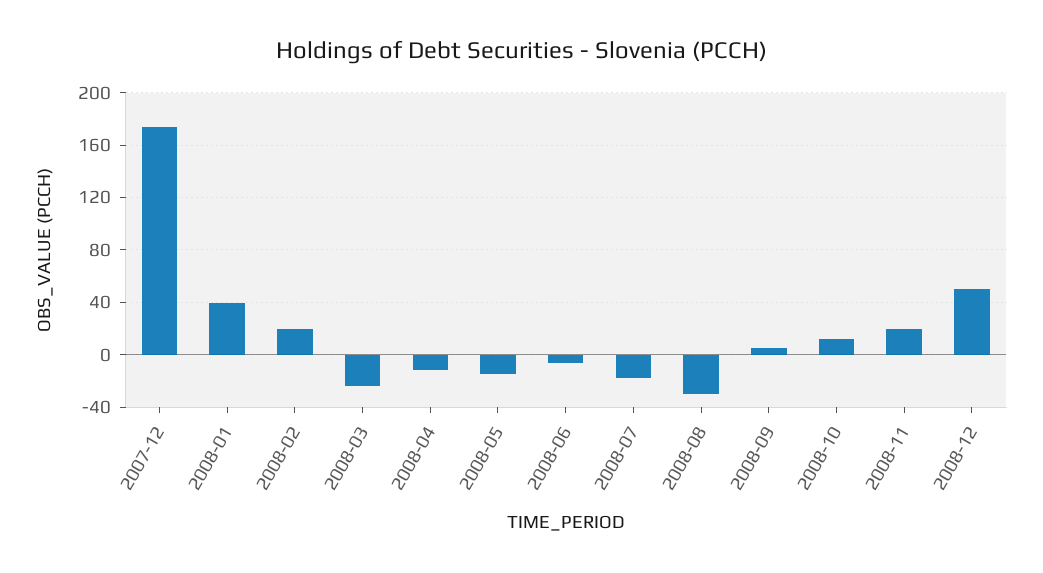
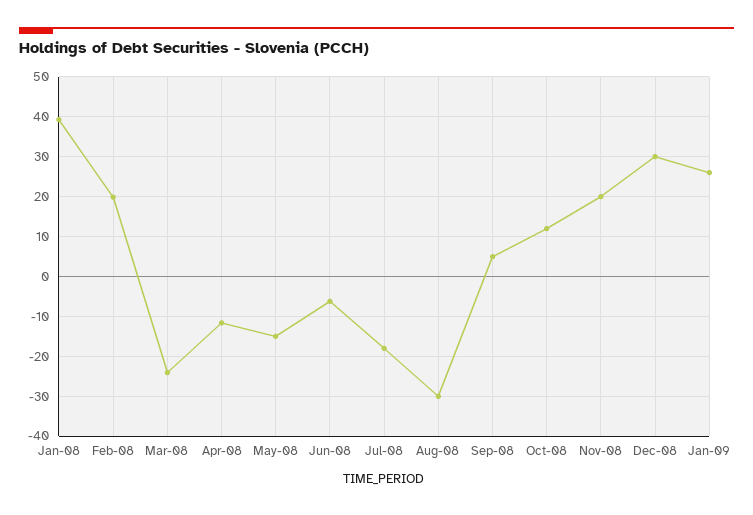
2007-12: 175 -> none
2008-12: 50 -> 30
Jan-09: none -> 26

